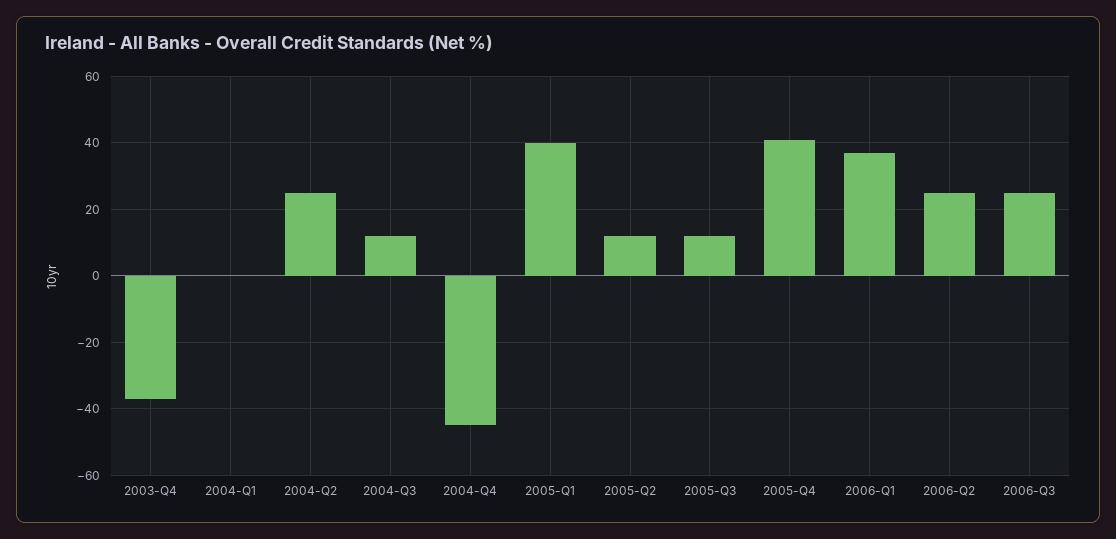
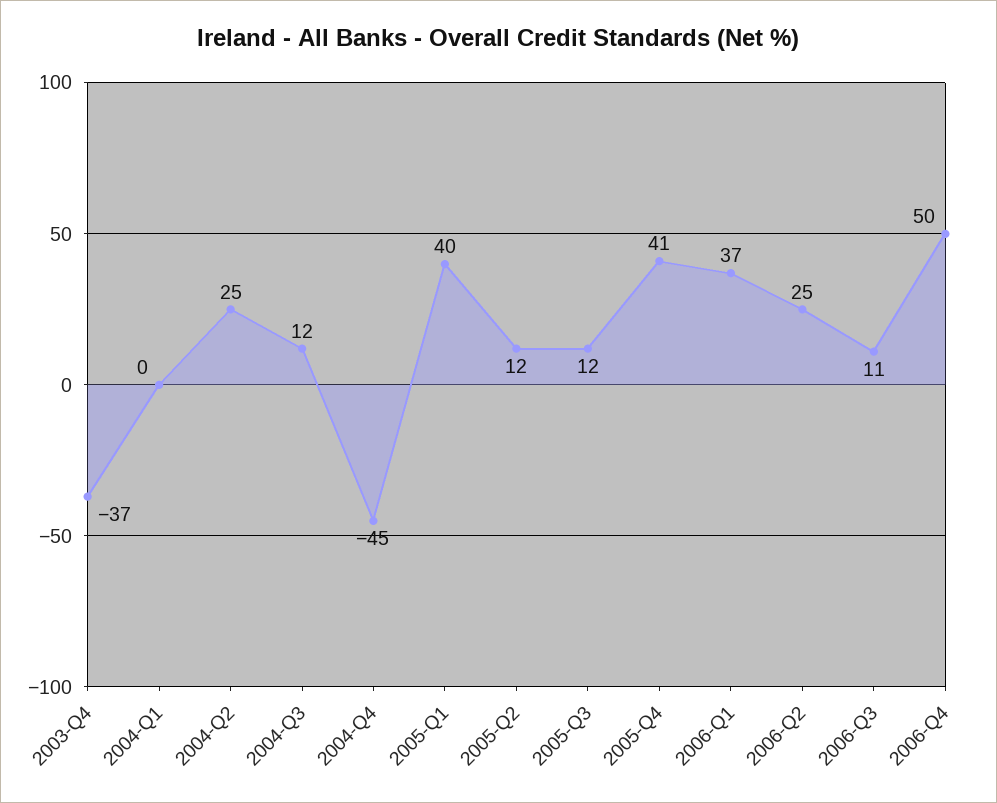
2006-Q3: 25 -> 11
2006-Q4: none -> 50

